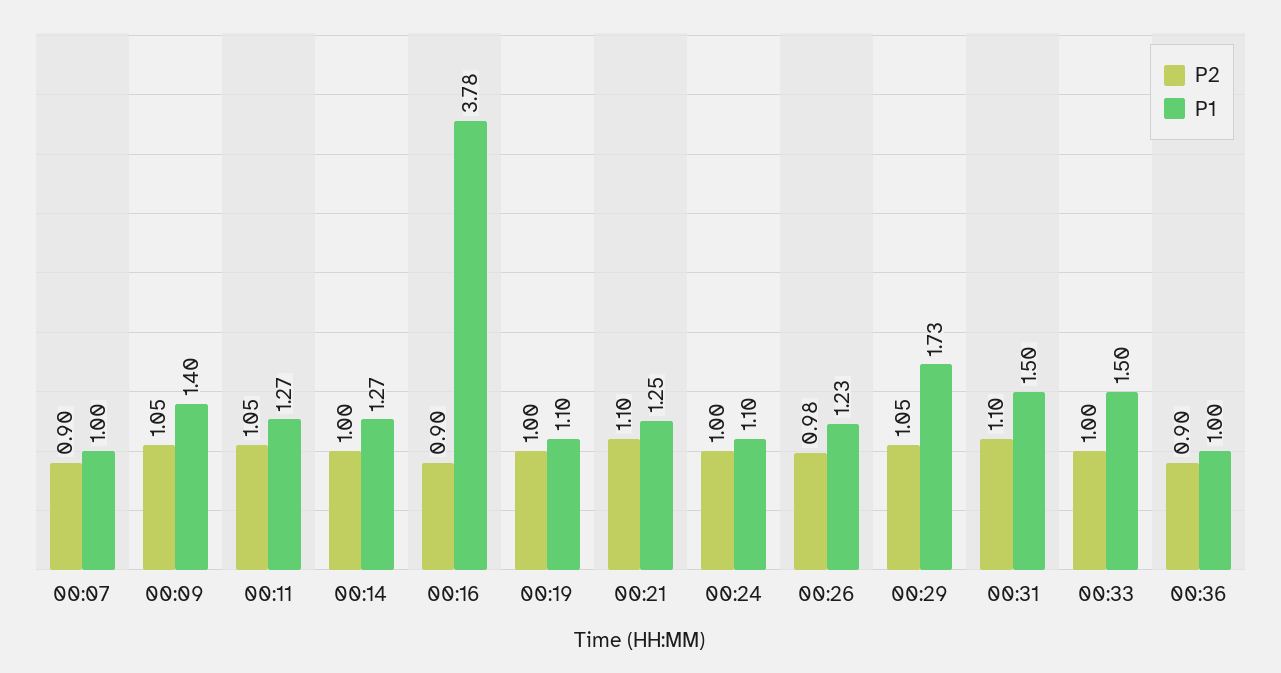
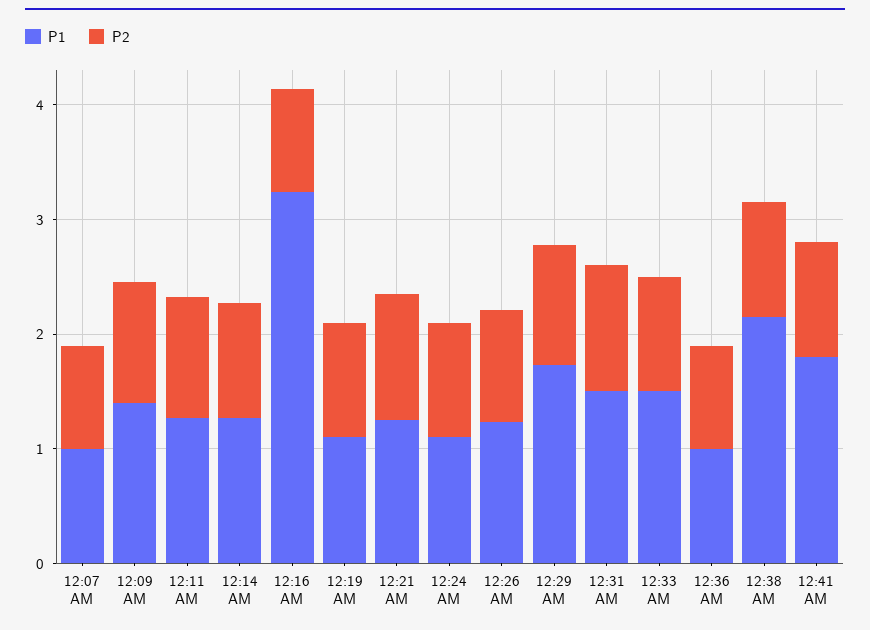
P1, 00:16: 3.78 -> 3.2
P1, 12:38 AM: none -> 2.2
P2, 12:38 AM: none -> 1
P1, 12:41 AM: none -> 1.8
P2, 12:41 AM: none -> 1

